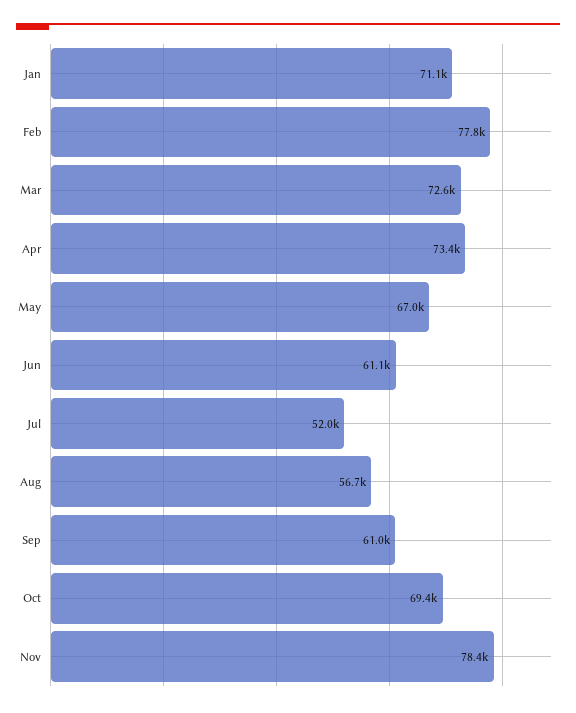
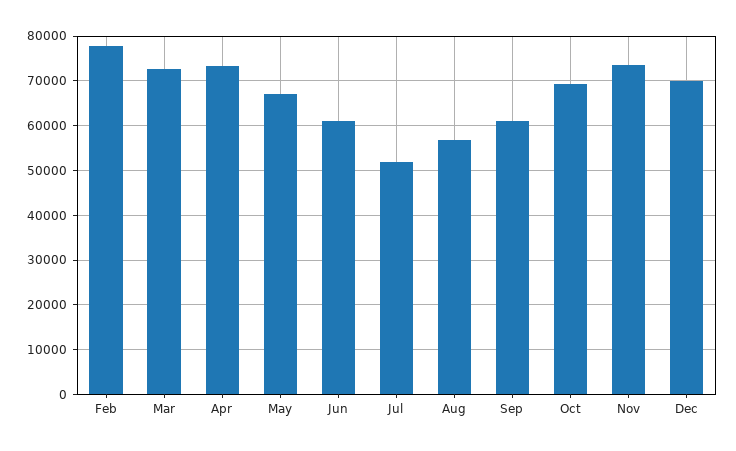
Jan: 71100 -> none
Nov: 78400 -> 74000
Dec: none -> 70000

